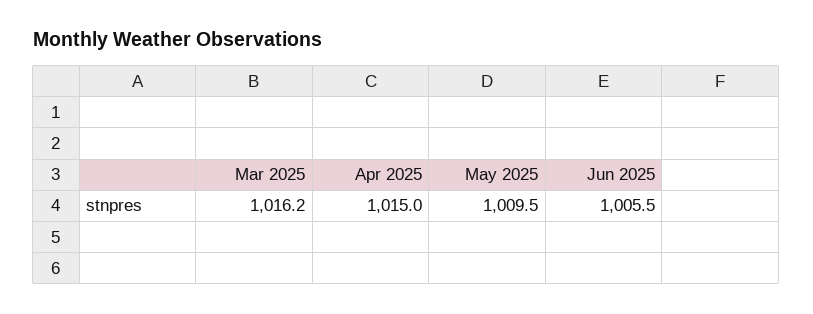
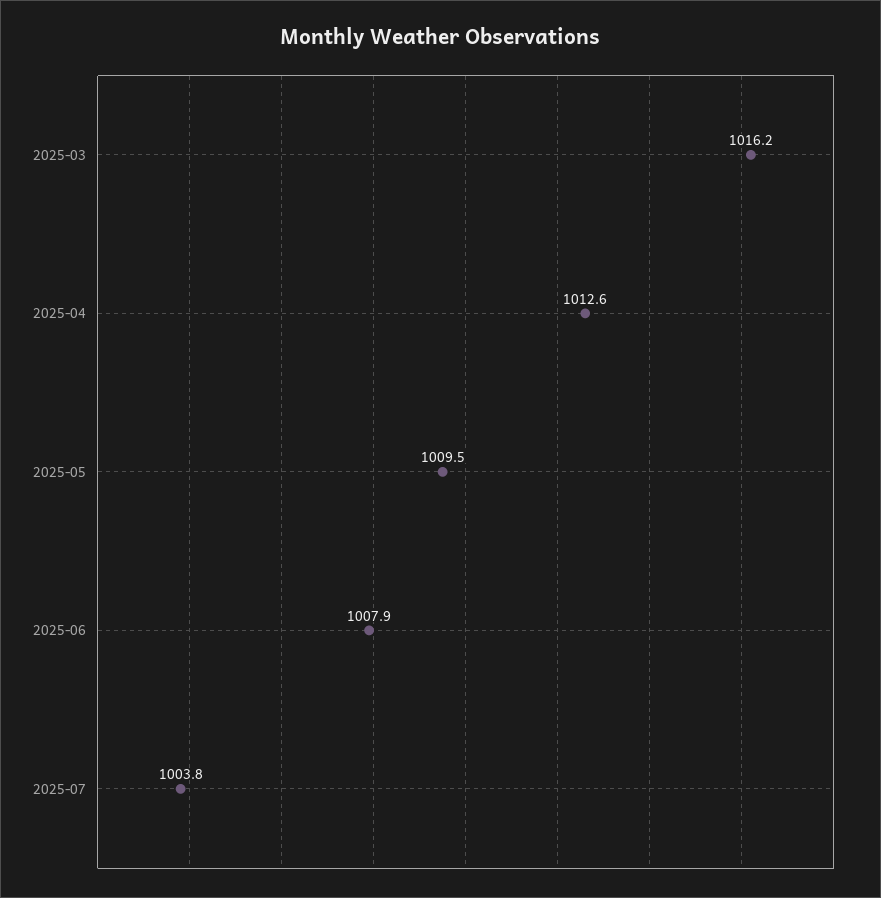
Apr 2025: 1015 -> 1012.6
Jun 2025: 1005.5 -> 1007.9
2025-07: none -> 1003.8

